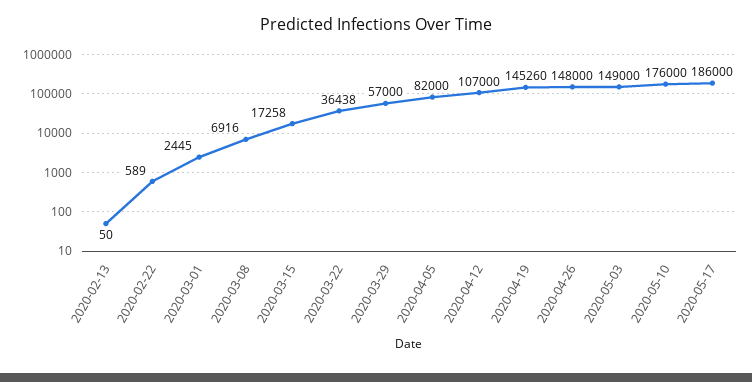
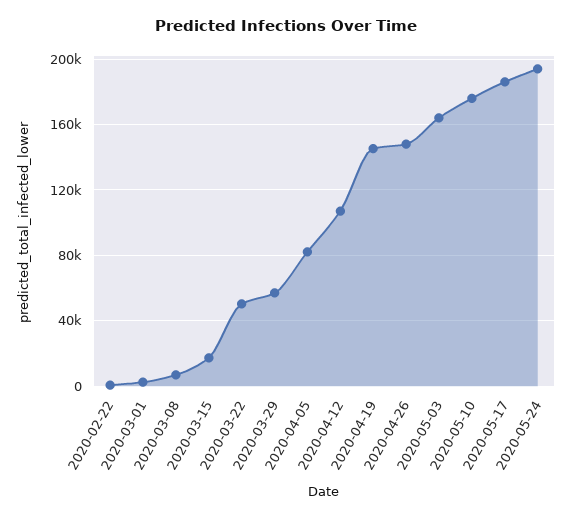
2020-02-13: 50 -> none
2020-03-22: 36438 -> 50000
2020-05-03: 149000 -> 165000
2020-05-24: none -> 195000

